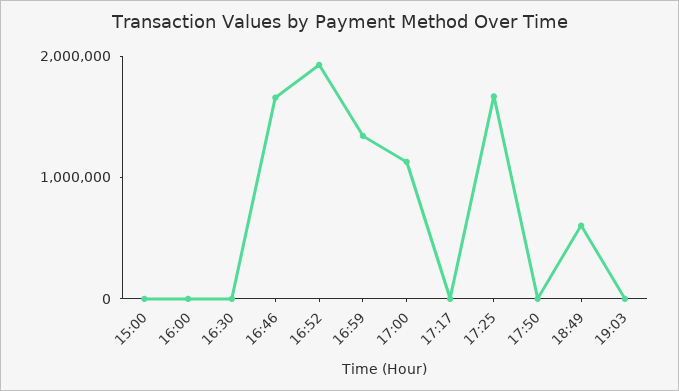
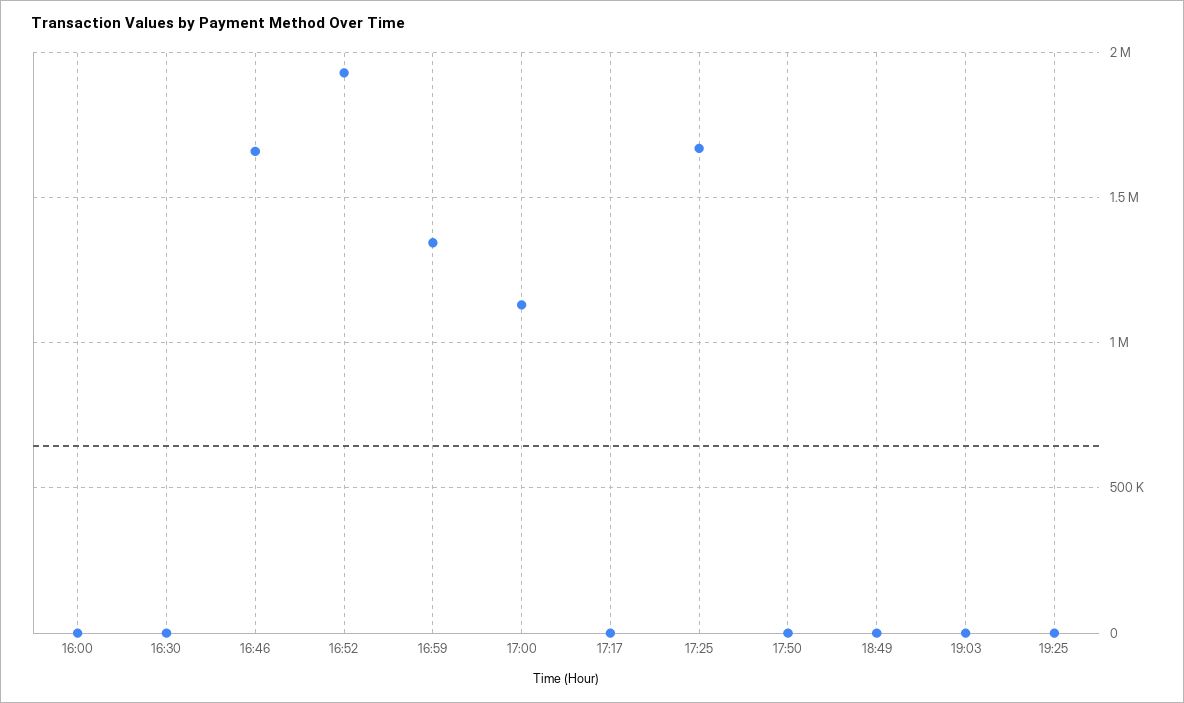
15:00: 0 -> none
18:49: 600000 -> 0
19:25: none -> 0

